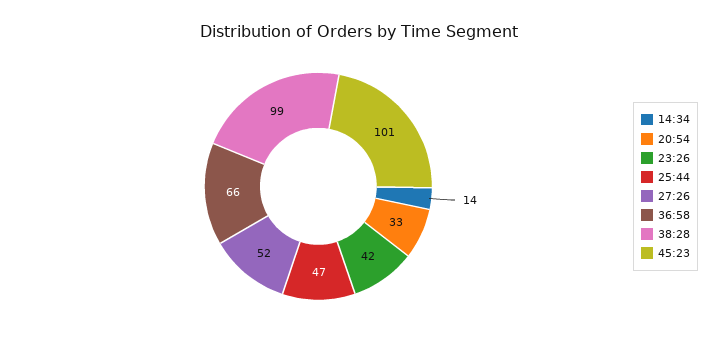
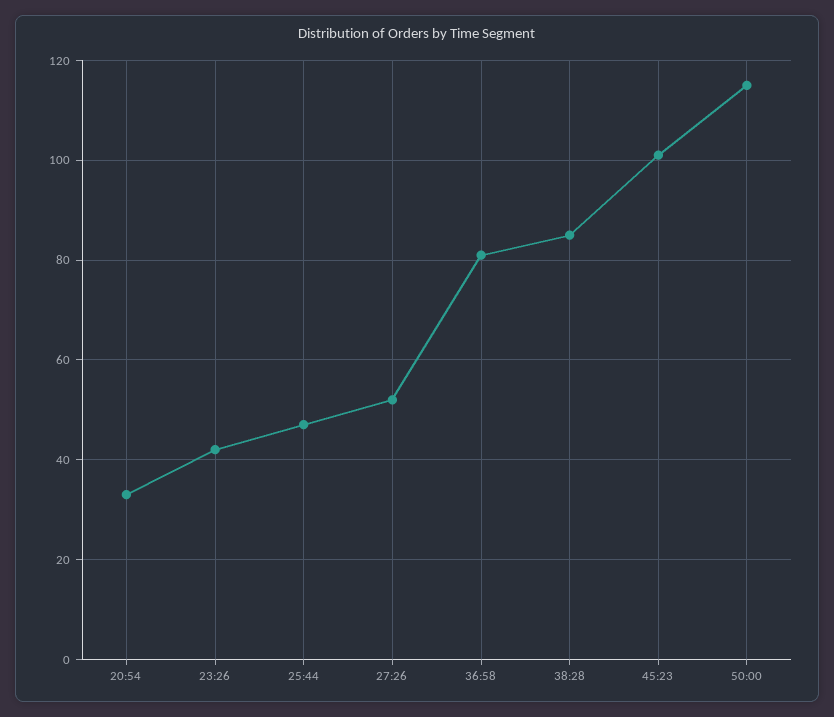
14:34: 14 -> none
36:58: 66 -> 80
38:28: 99 -> 85
50:00: none -> 115

